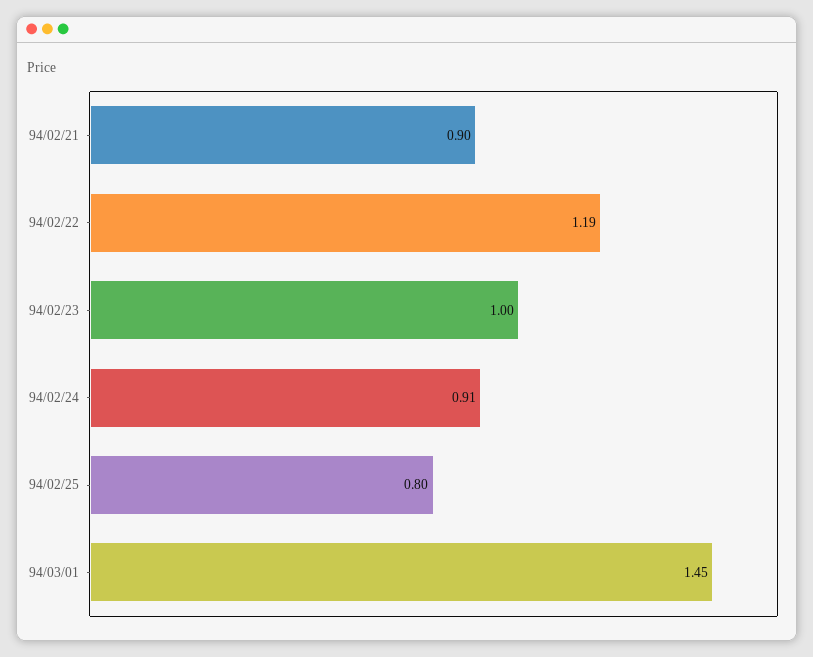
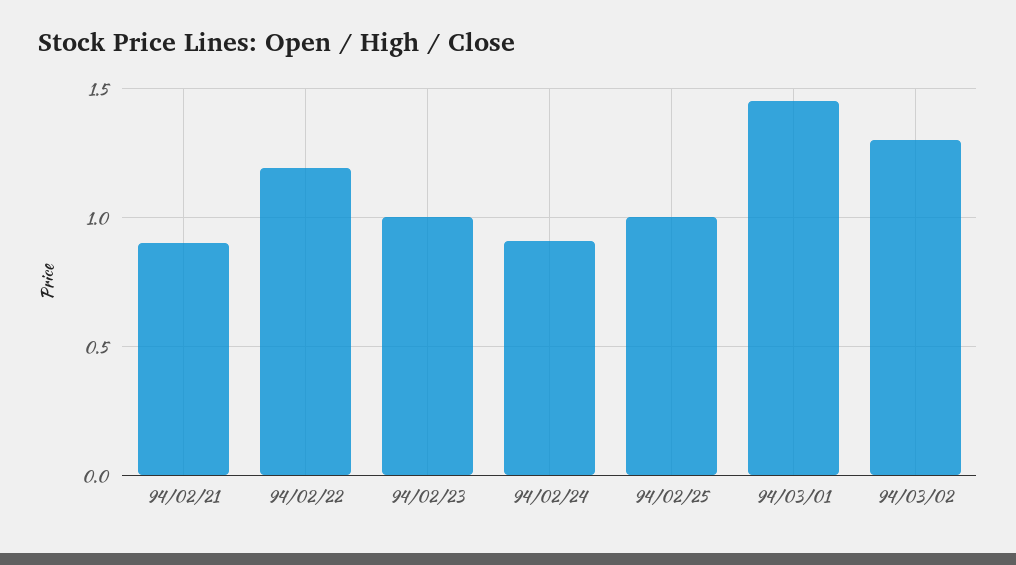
94/02/25: 0.8 -> 1
94/03/02: none -> 1.3

